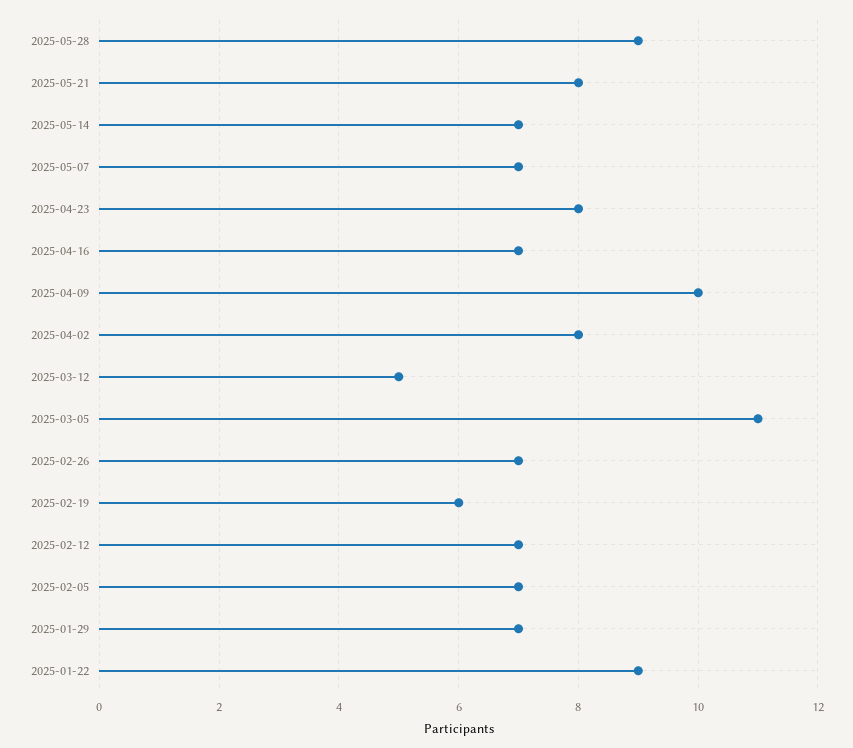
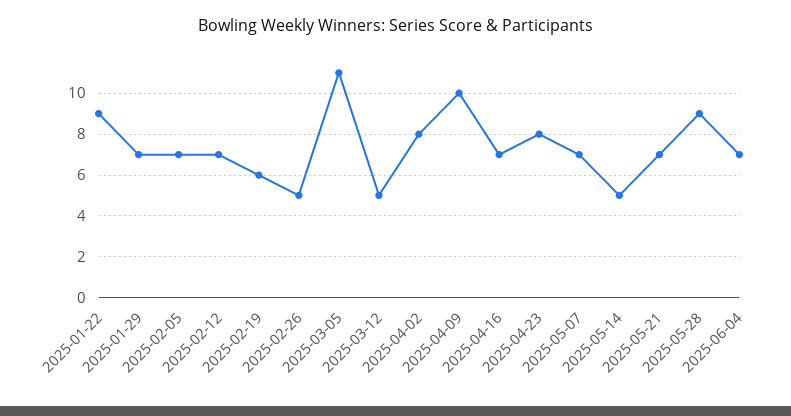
2025-05-21: 8 -> 7
2025-05-14: 7 -> 5
2025-02-26: 7 -> 5
2025-06-04: none -> 7

